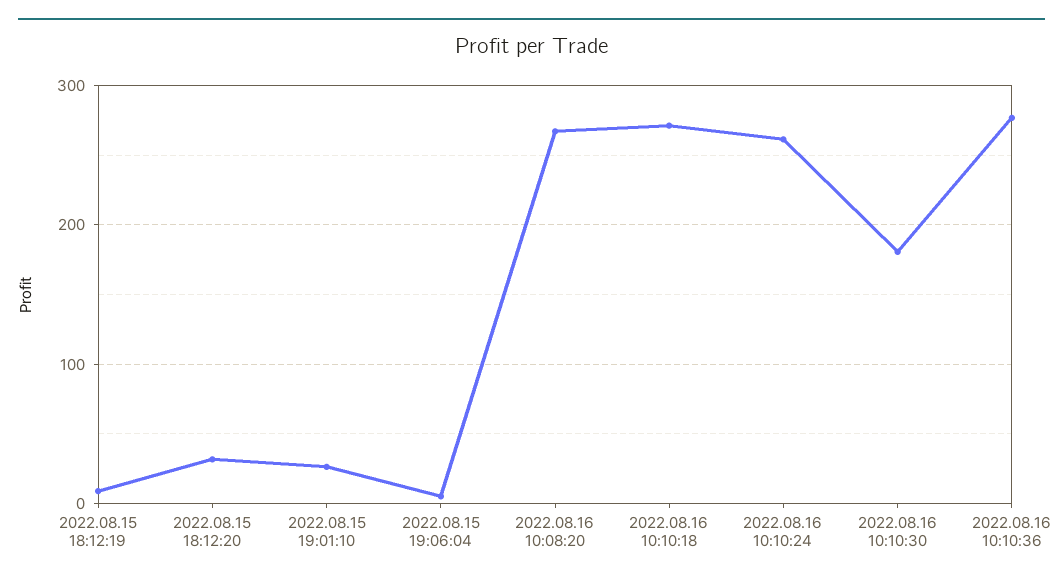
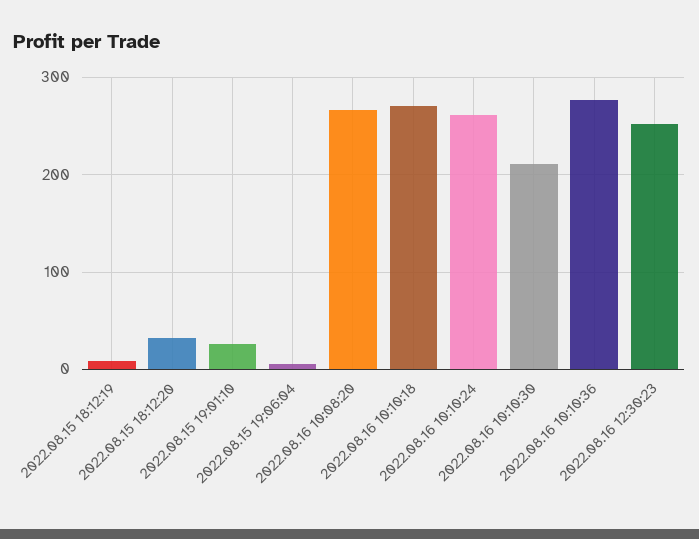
2022.08.16 10:10:30: 180 -> 210
2022.08.16 12:30:23: none -> 250

